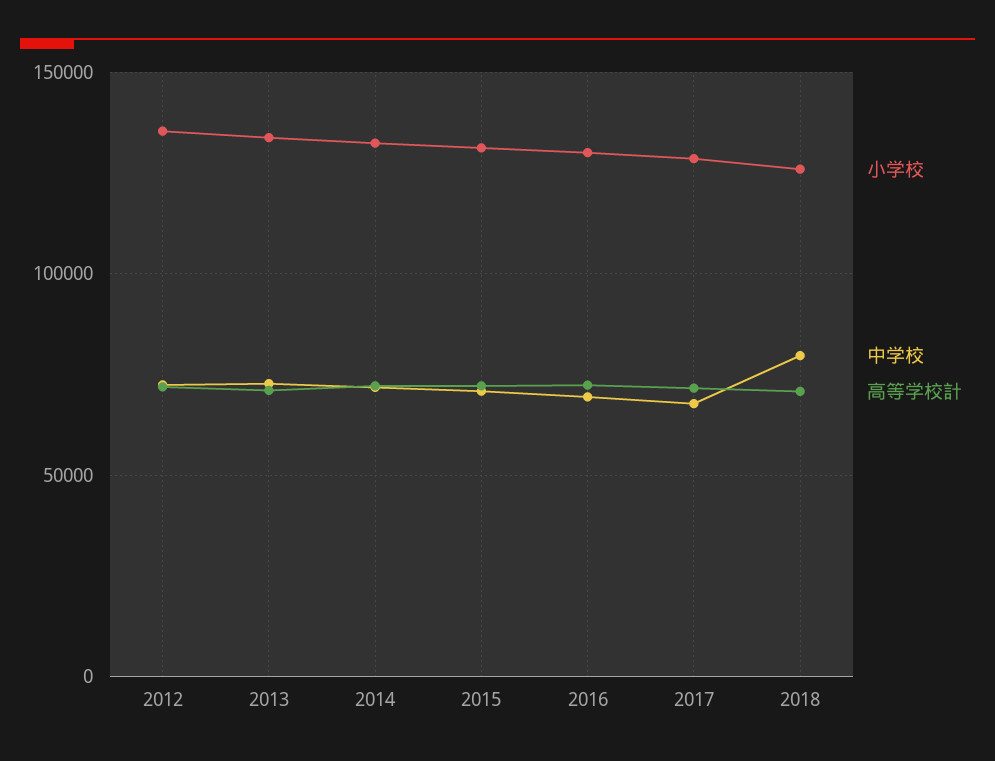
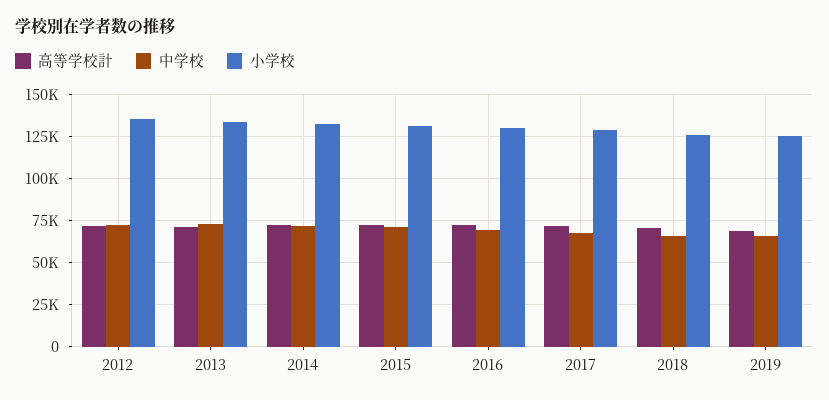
中学校, 2018: 80000 -> 65000
高等学校計, 2019: none -> 70000
中学校, 2019: none -> 65000
小学校, 2019: none -> 125000

